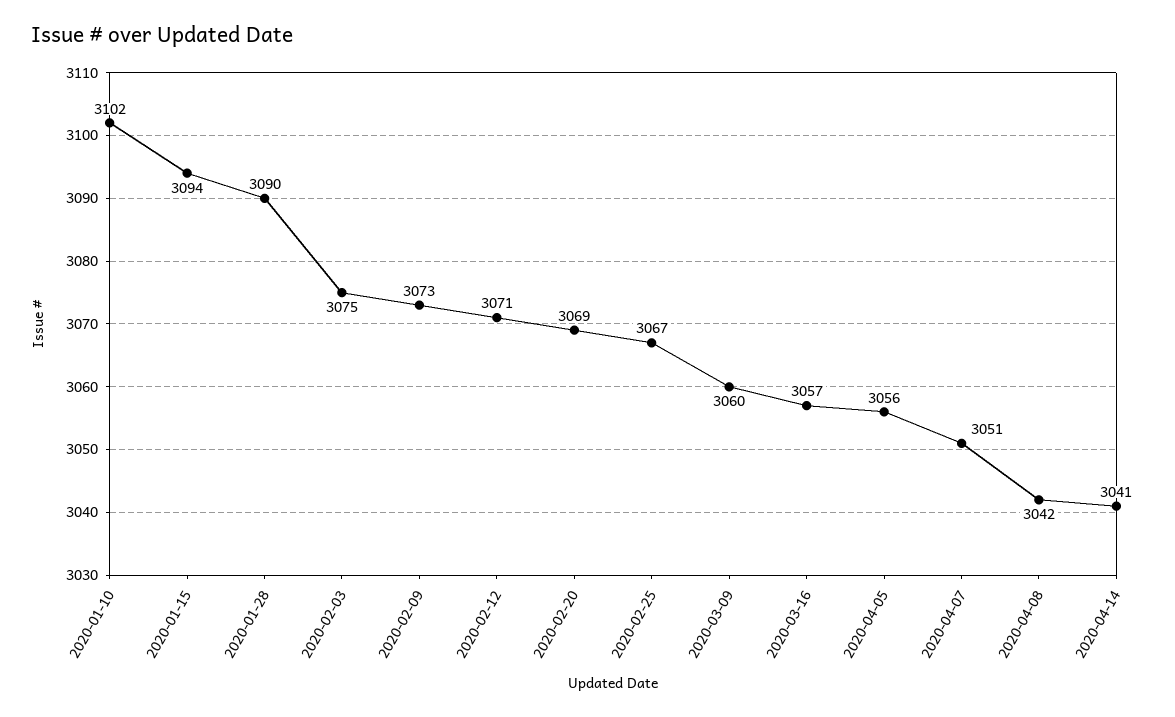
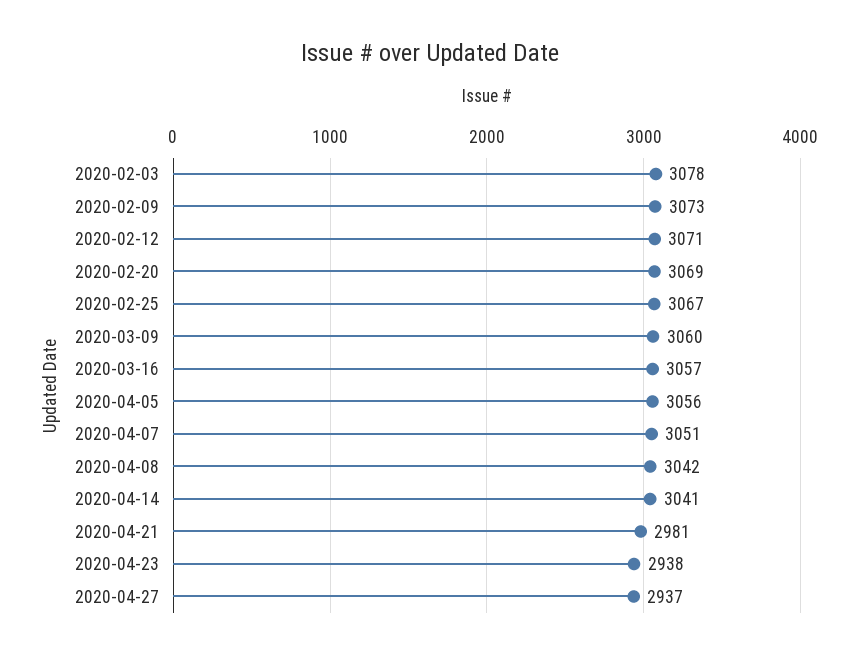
2020-01-10: 3102 -> none
2020-01-15: 3094 -> none
2020-01-28: 3090 -> none
2020-02-03: 3075 -> 3078
2020-04-21: none -> 2981
2020-04-23: none -> 2938
2020-04-27: none -> 2937

